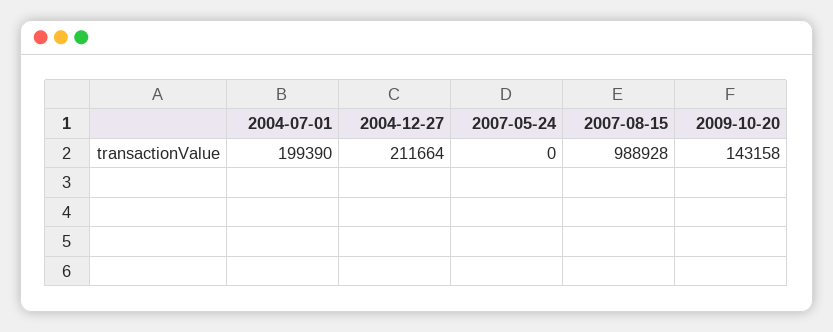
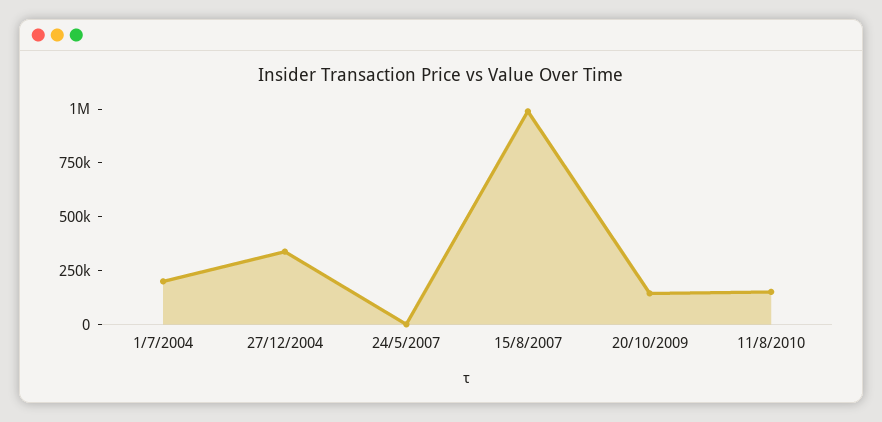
2004-12-27: 211664 -> 350000
11/8/2010: none -> 150000

